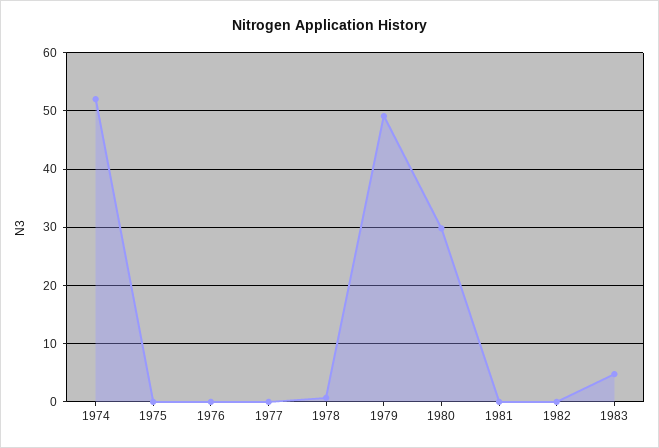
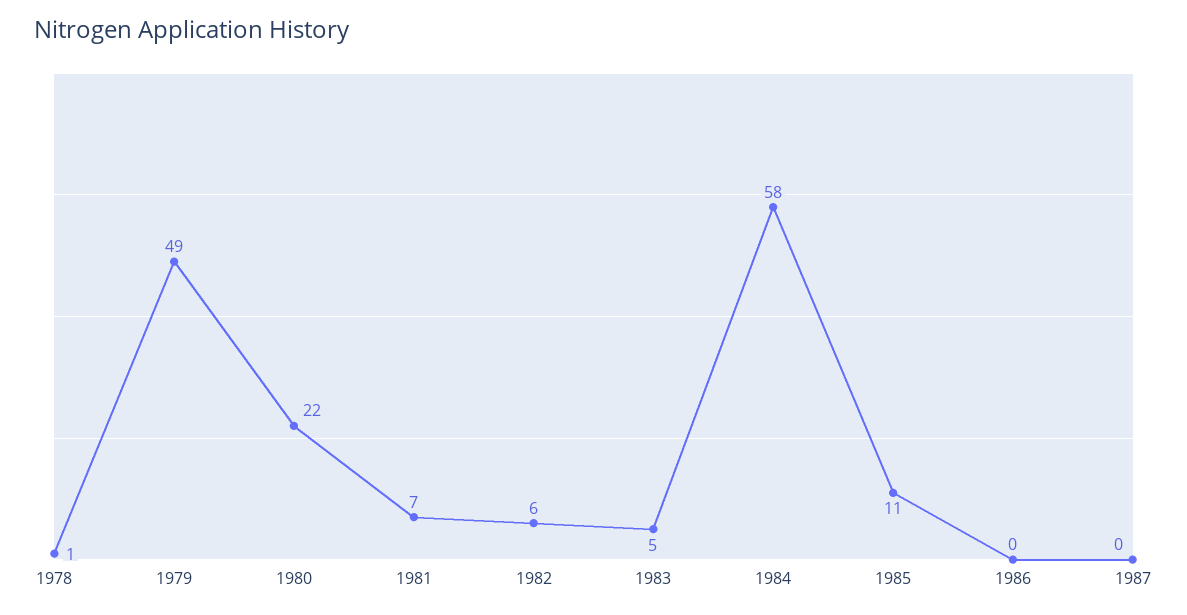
1974: 52 -> none
1975: 0 -> none
1976: 0 -> none
1977: 0 -> none
1980: 30 -> 22
1981: 0 -> 7
1982: 0 -> 6
1984: none -> 58
1985: none -> 11
1986: none -> 0
1987: none -> 0

